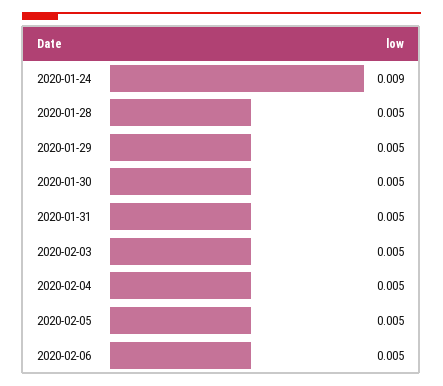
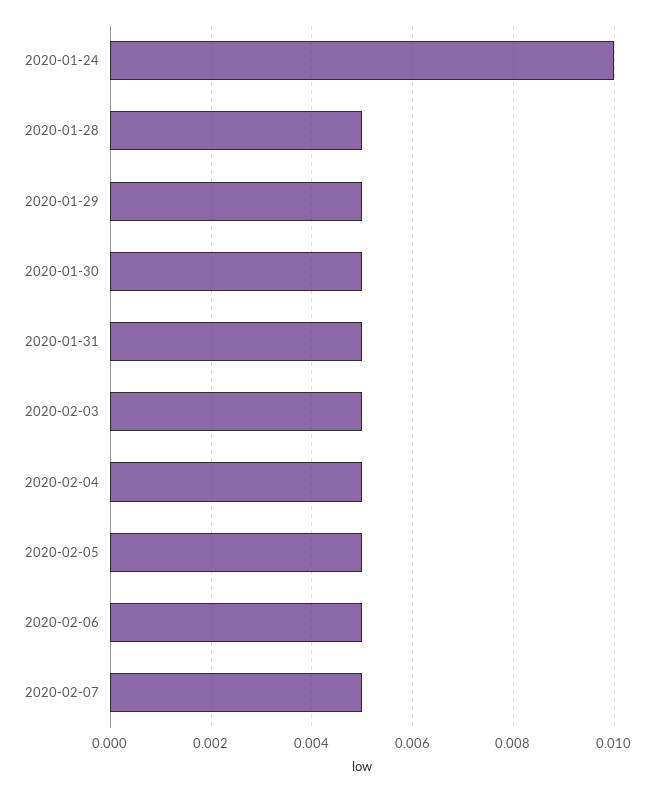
2020-01-24: 0.009 -> 0.01
2020-02-07: none -> 0.005

